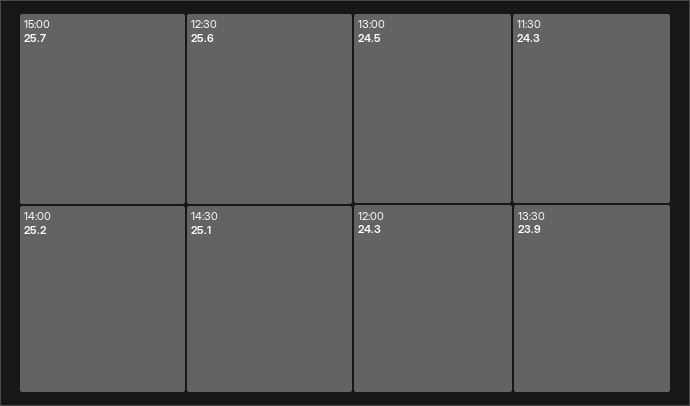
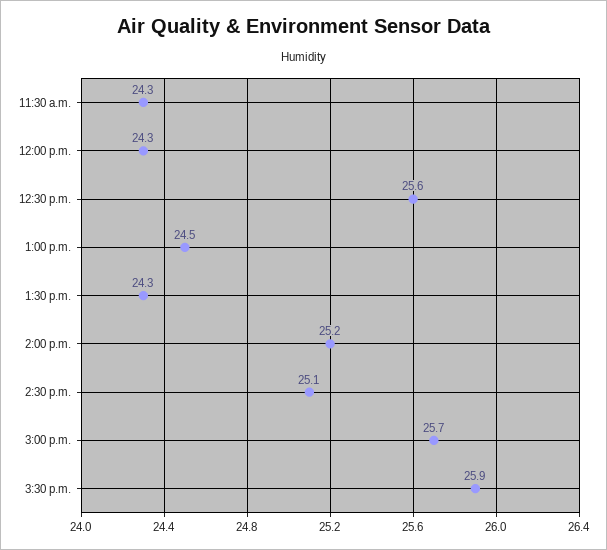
13:30: 23.9 -> 24.3
3:30 p.m.: none -> 25.9

